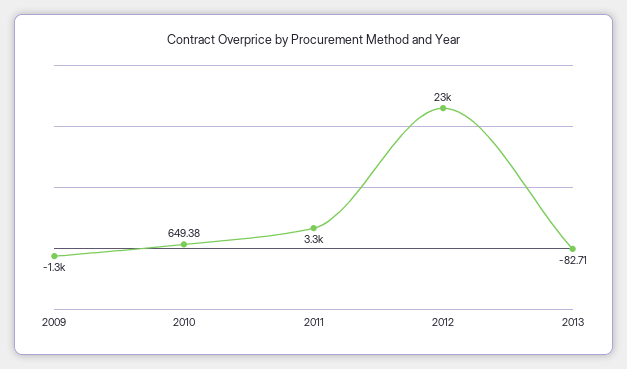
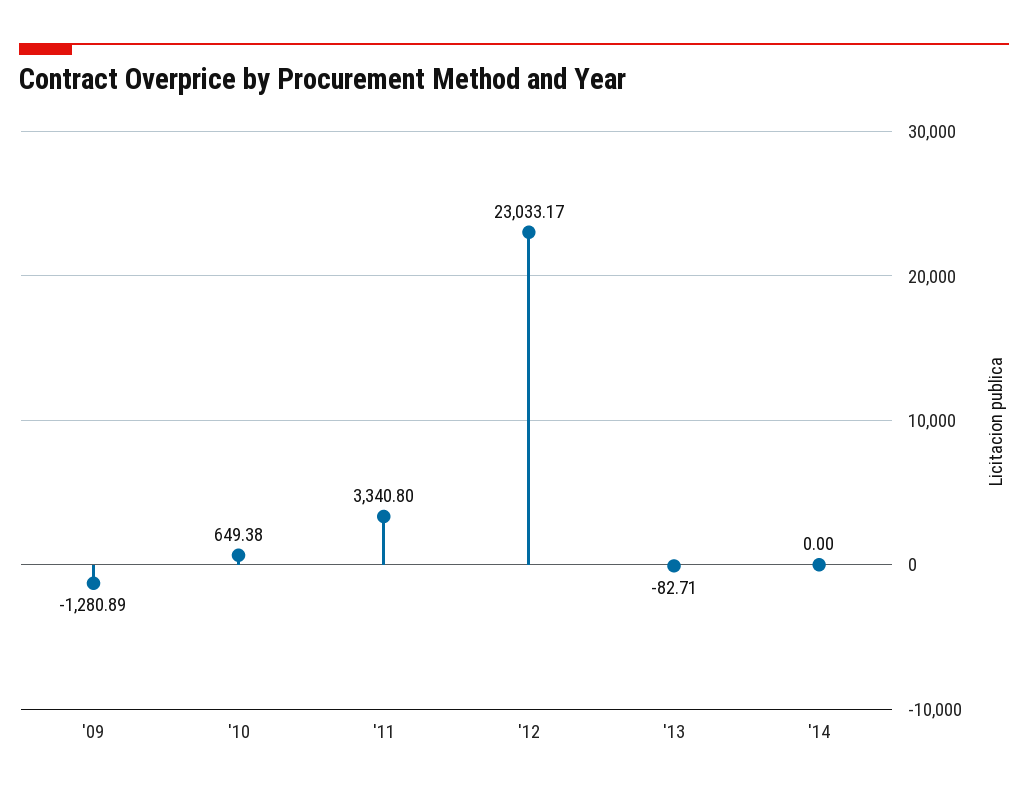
'14: none -> 0

